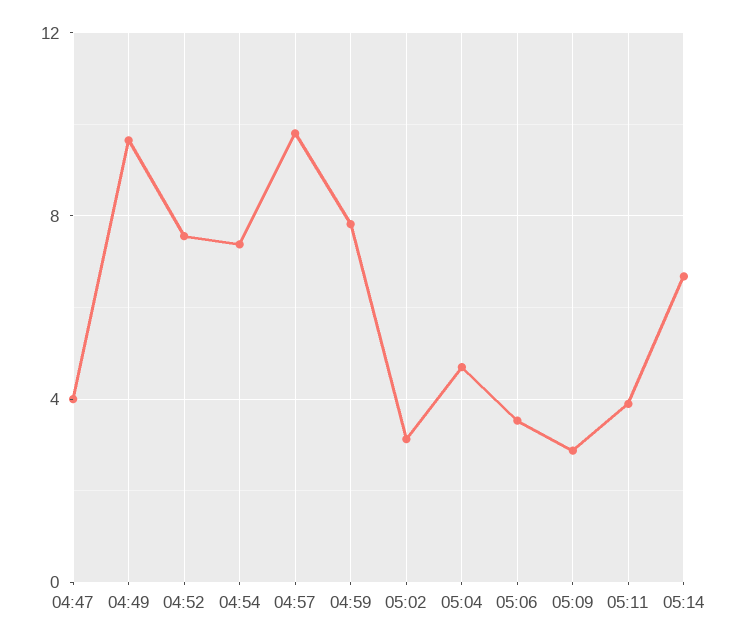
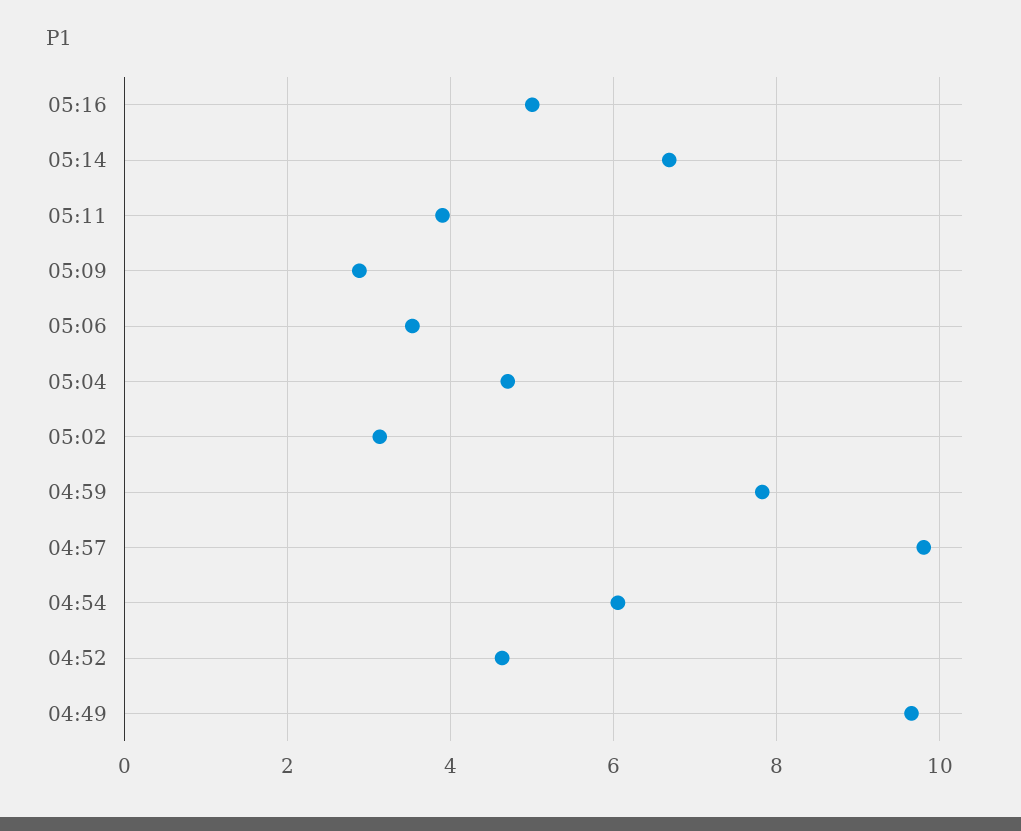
04:47: 4 -> none
04:52: 7.5 -> 4.6
04:54: 7.5 -> 6
05:16: none -> 5

